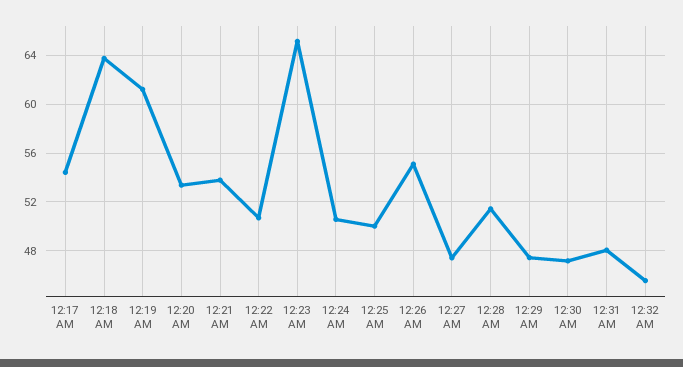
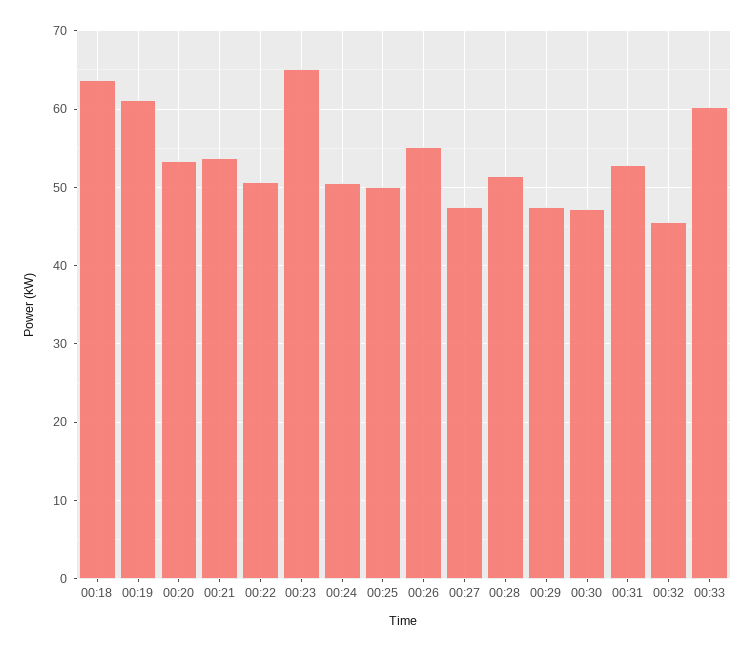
12:17 AM: 54.5 -> none
12:31 AM: 48 -> 53
00:33: none -> 60

